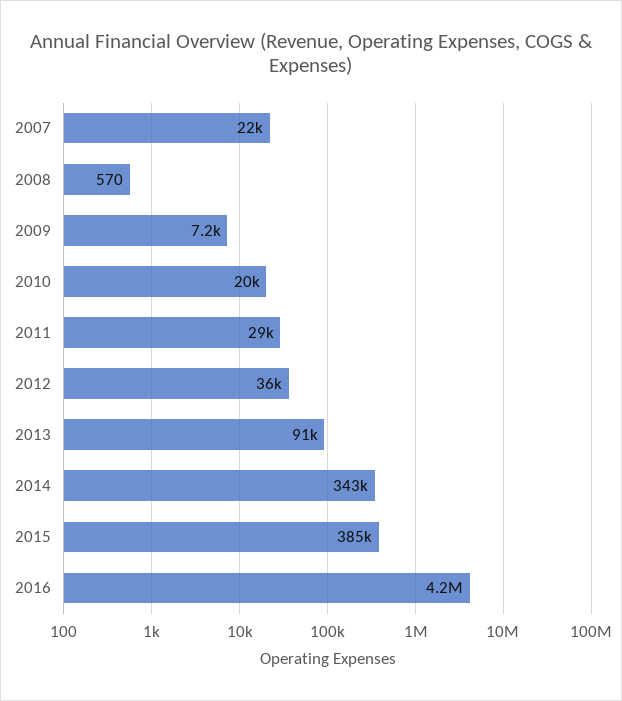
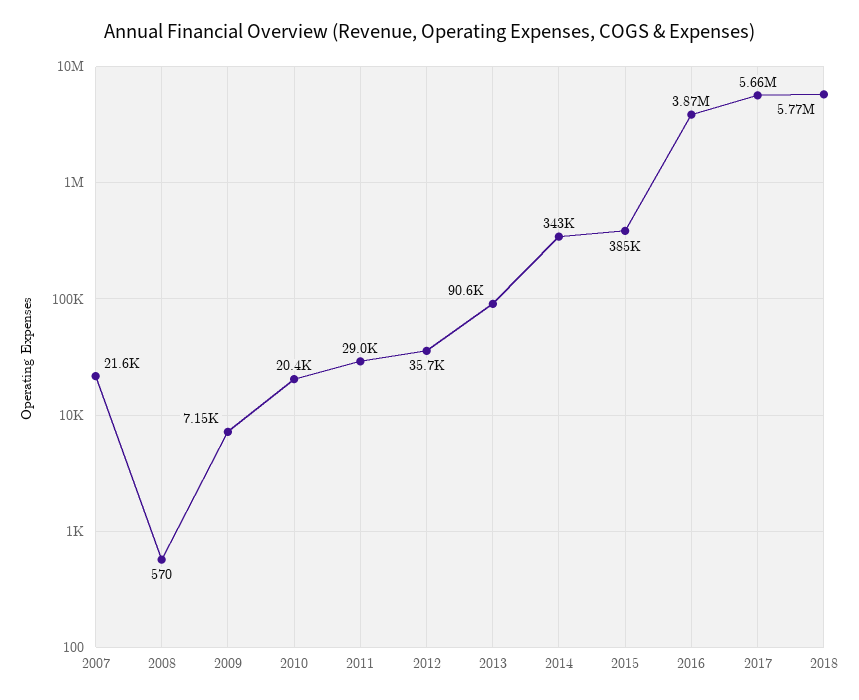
2016: 4200000 -> 3870000
2017: none -> 5660000
2018: none -> 5770000

